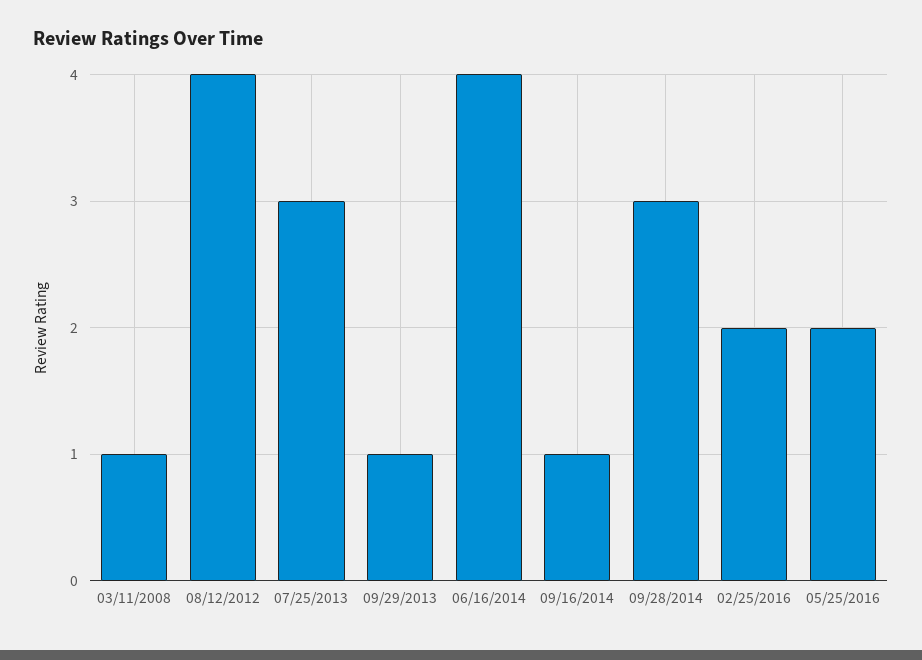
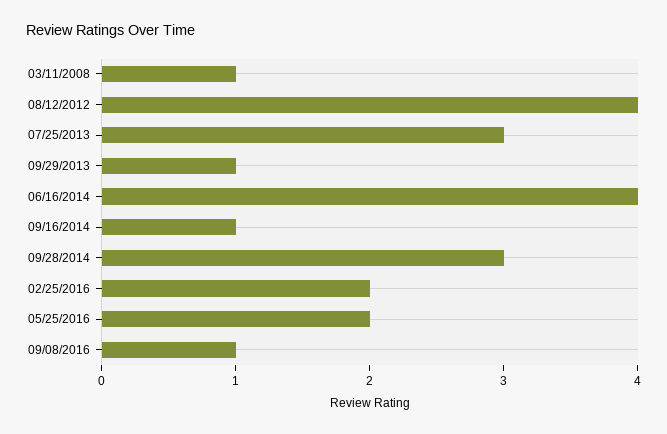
09/08/2016: none -> 1

